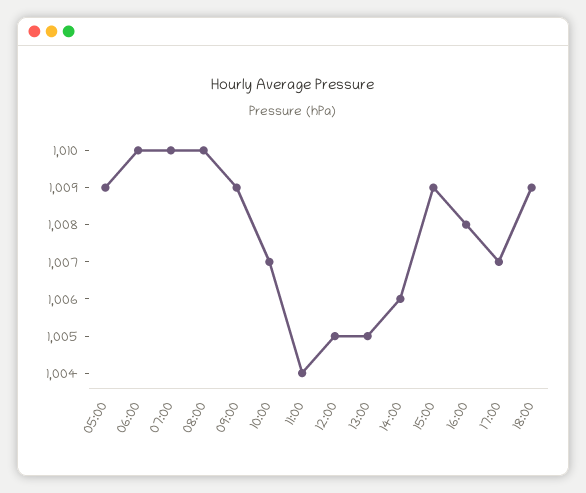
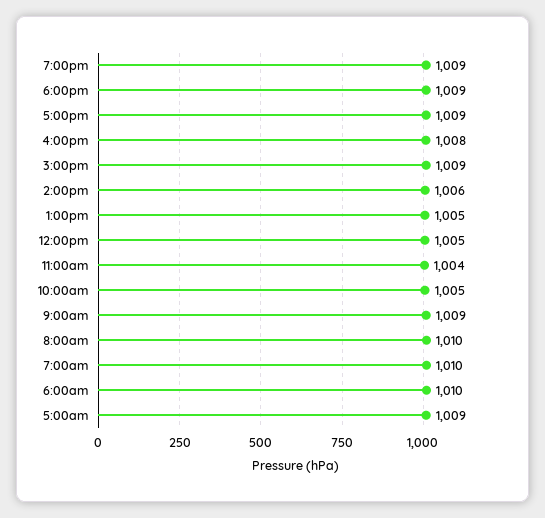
10:00: 1007 -> 1005
17:00: 1007 -> 1009
7:00pm: none -> 1009

